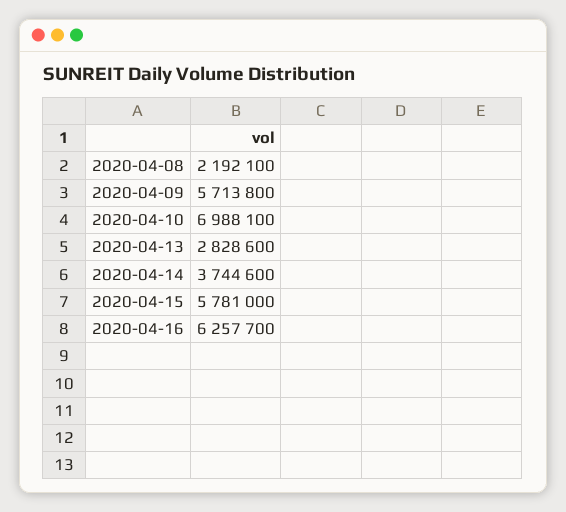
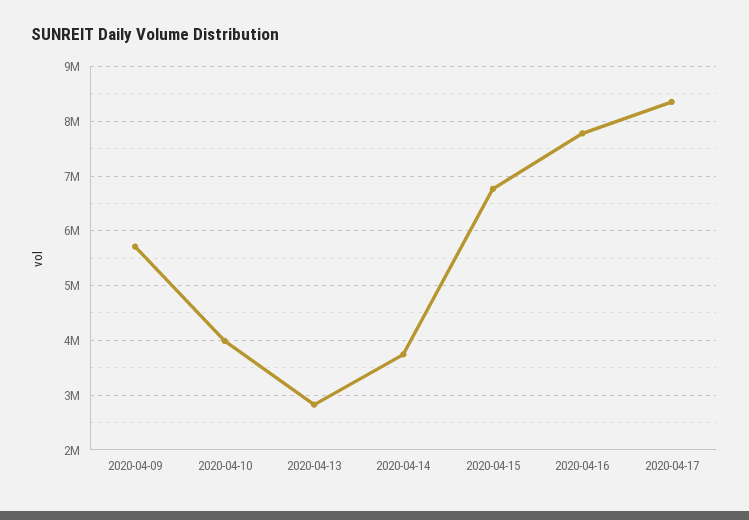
2020-04-08: 2192100 -> none
2020-04-10: 6988100 -> 4000000
2020-04-15: 5781000 -> 6800000
2020-04-16: 6257700 -> 7800000
2020-04-17: none -> 8400000

